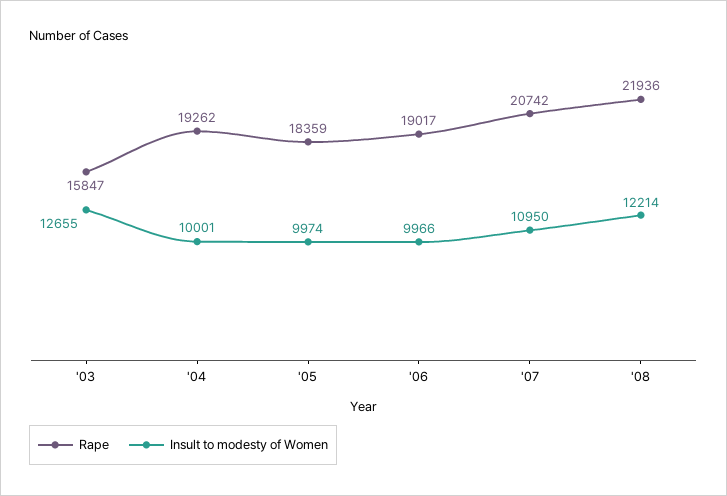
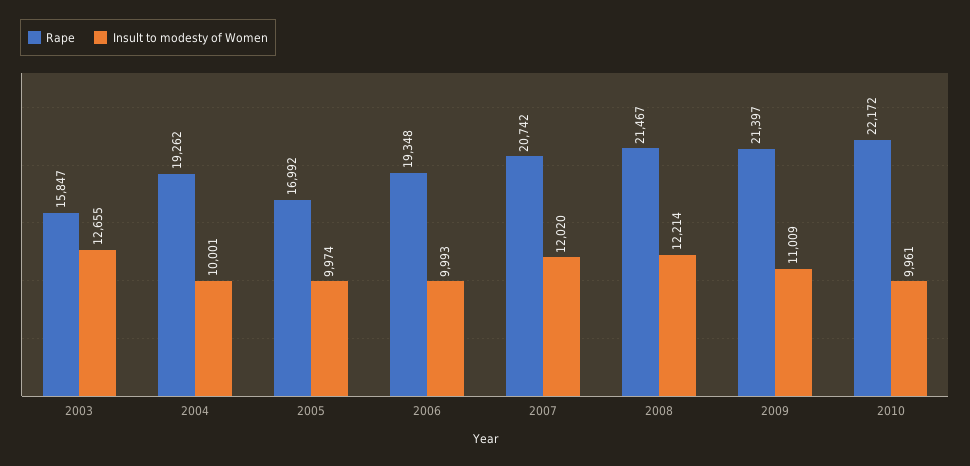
Rape, '05: 18359 -> 16992
Rape, '06: 19017 -> 19348
Insult to modesty of Women, '06: 9966 -> 9993
Insult to modesty of Women, '07: 10950 -> 12020
Rape, '08: 21936 -> 21467
Rape, 2009: none -> 21397
Insult to modesty of Women, 2009: none -> 11009
Rape, 2010: none -> 22172
Insult to modesty of Women, 2010: none -> 9961

